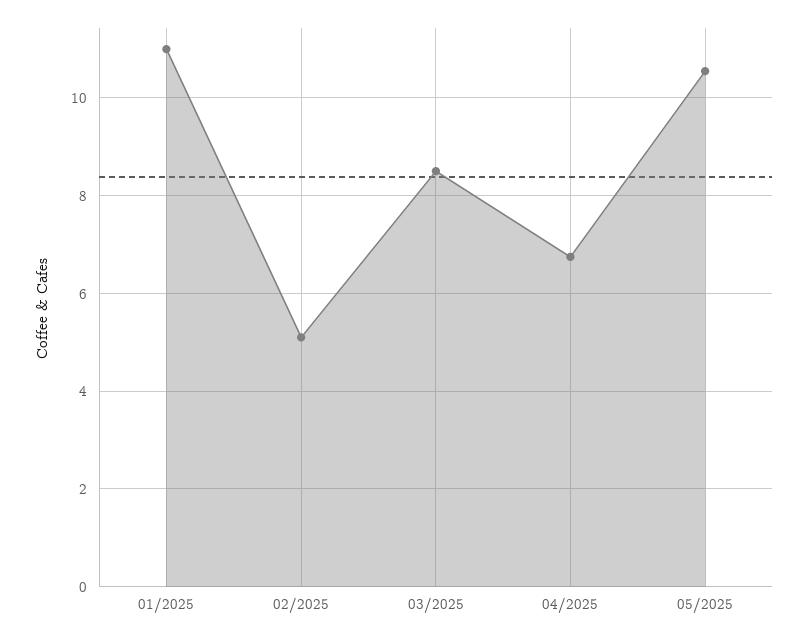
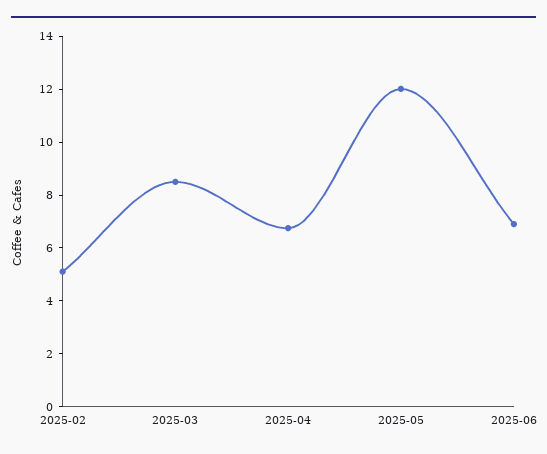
01/2025: 11 -> none
05/2025: 10.6 -> 12
2025-06: none -> 7

